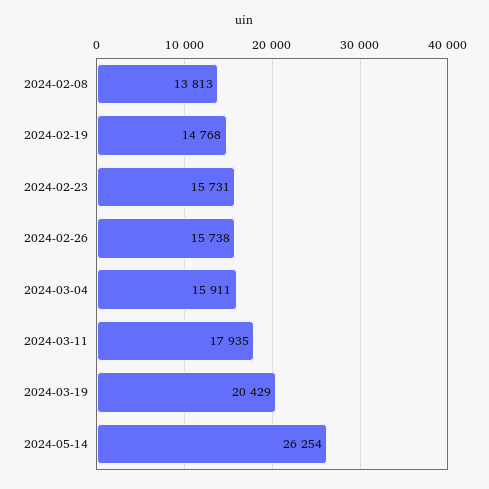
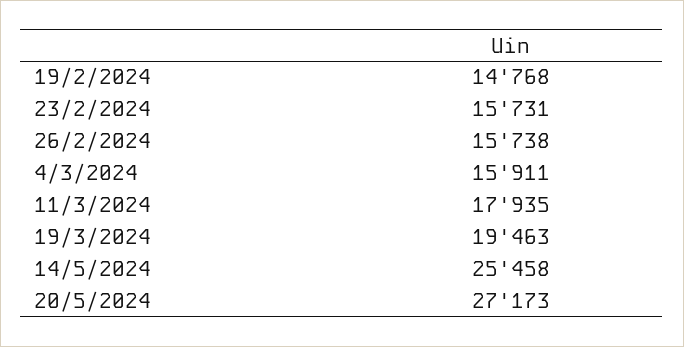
2024-02-08: 13813 -> none
2024-03-19: 20429 -> 19463
2024-05-14: 26254 -> 25458
20/5/2024: none -> 27173

